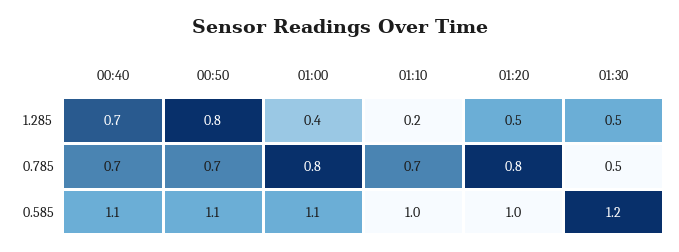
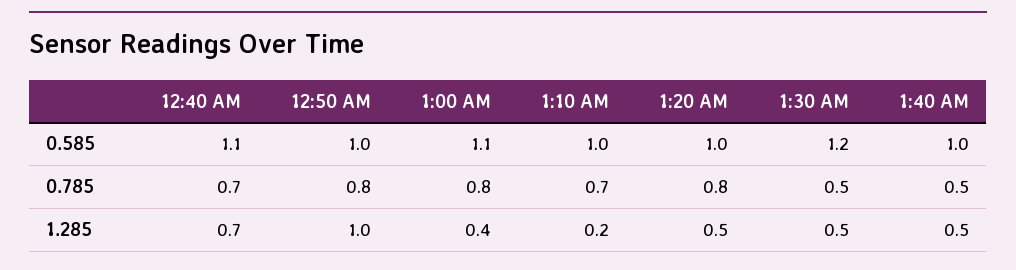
00:50, 1.285: 0.8 -> 1
00:50, 0.785: 0.7 -> 0.8
00:50, 0.585: 1.1 -> 1
1:40 AM, 0.585: none -> 1
1:40 AM, 0.785: none -> 0.5
1:40 AM, 1.285: none -> 0.5

